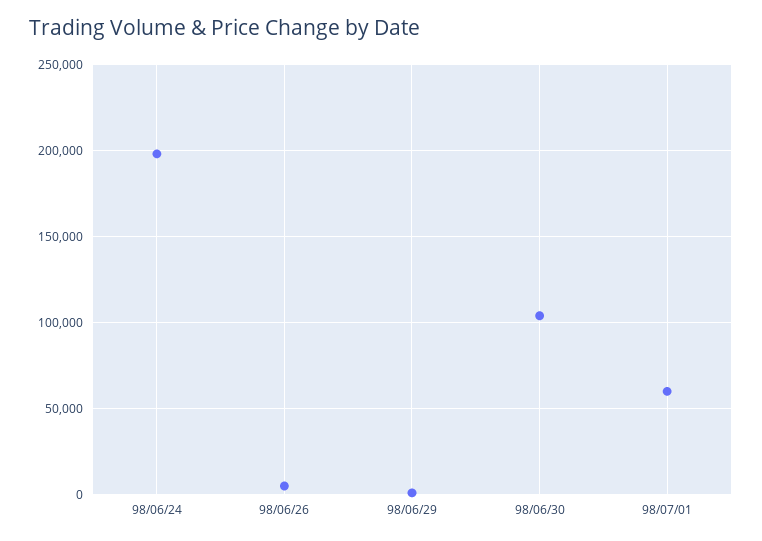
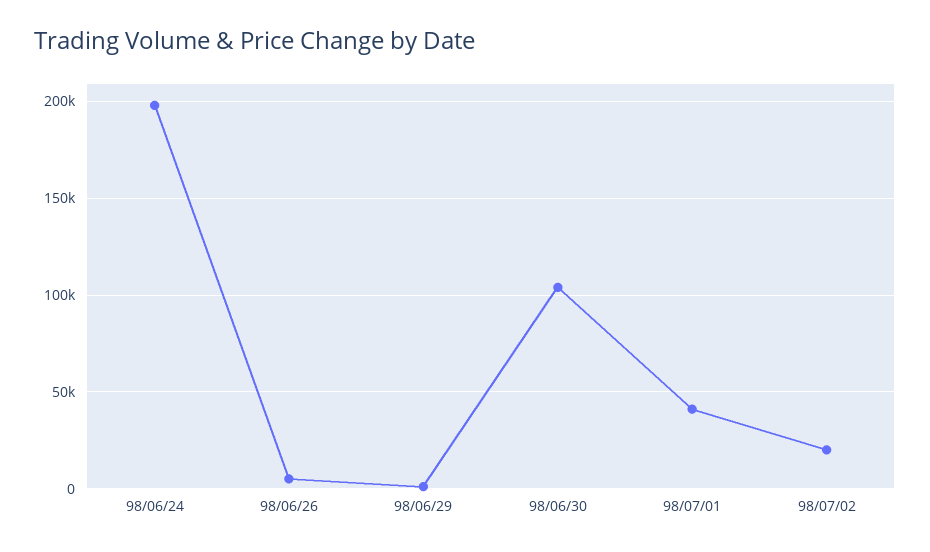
98/07/01: 60000 -> 40000
98/07/02: none -> 20000

